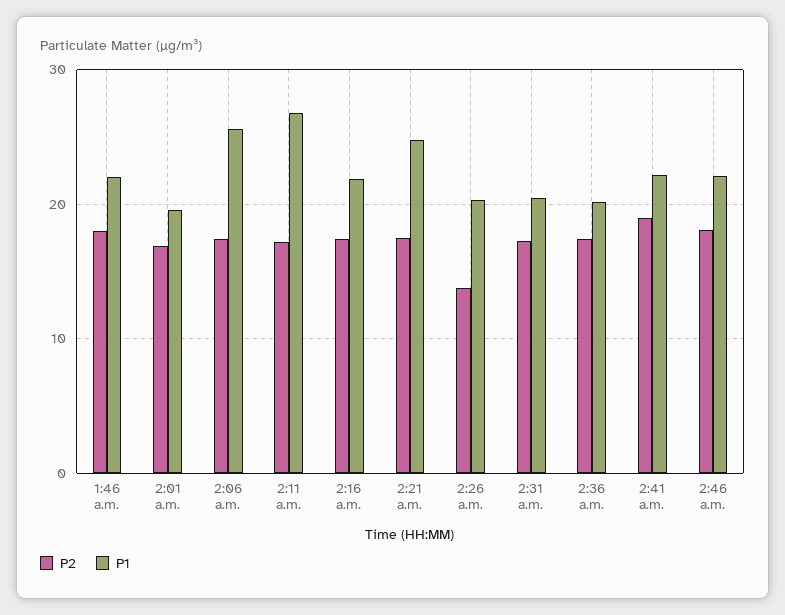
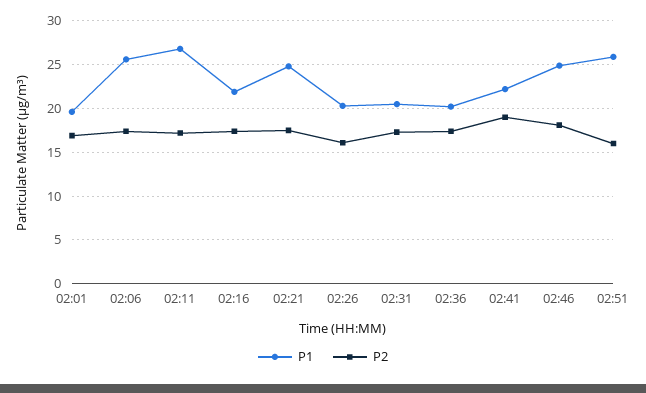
P2, 1:46 a.m.: 18 -> none
P1, 1:46 a.m.: 22 -> none
P2, 2:26 a.m.: 14 -> 16
P1, 2:46 a.m.: 22 -> 25
P1, 02:51: none -> 26
P2, 02:51: none -> 16

